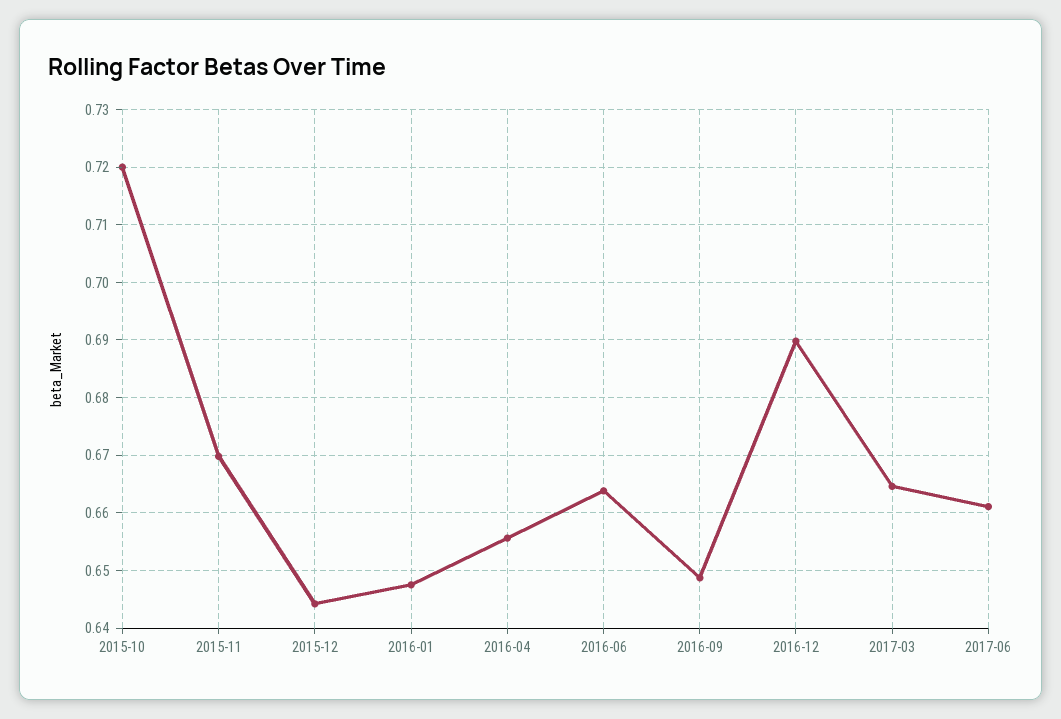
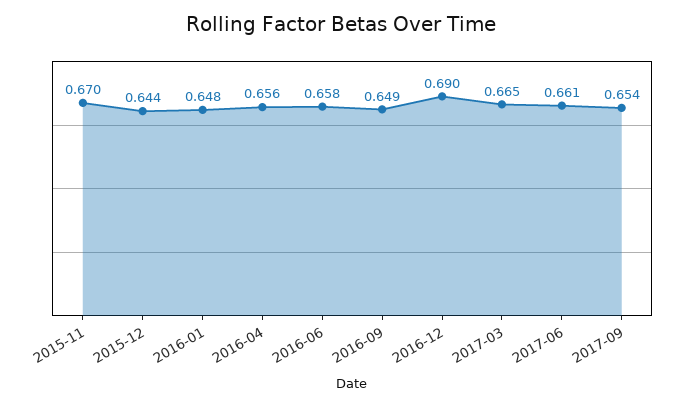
2015-10: 0.72 -> none
2016-06: 0.664 -> 0.658
2017-09: none -> 0.654

